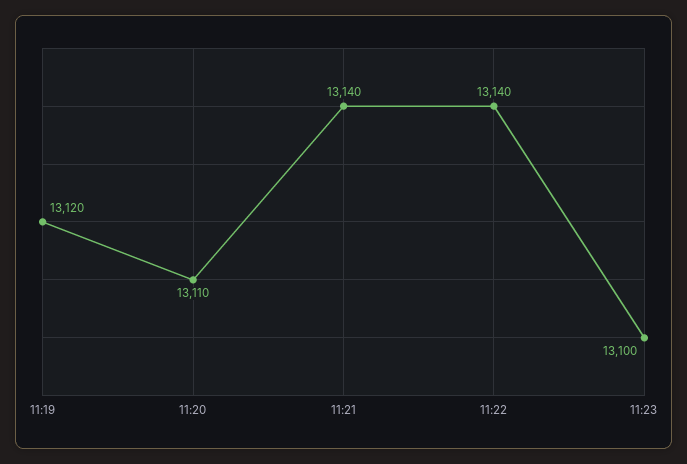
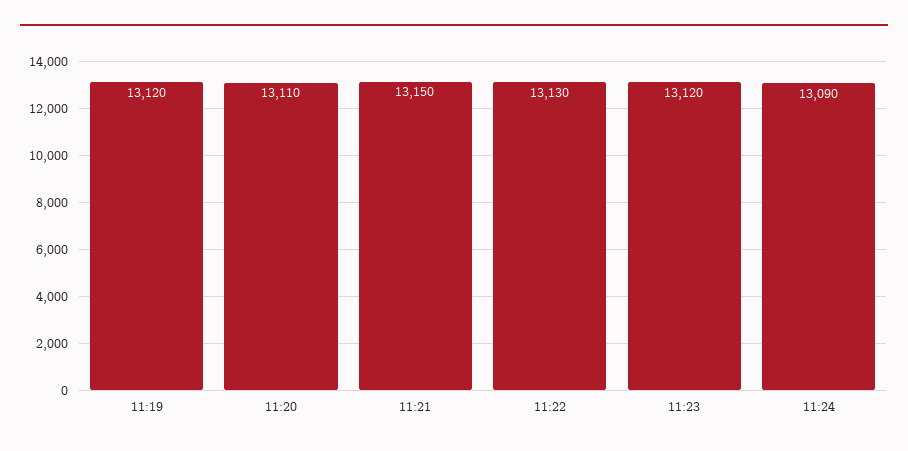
11:21: 13140 -> 13150
11:22: 13140 -> 13130
11:23: 13100 -> 13120
11:24: none -> 13090

